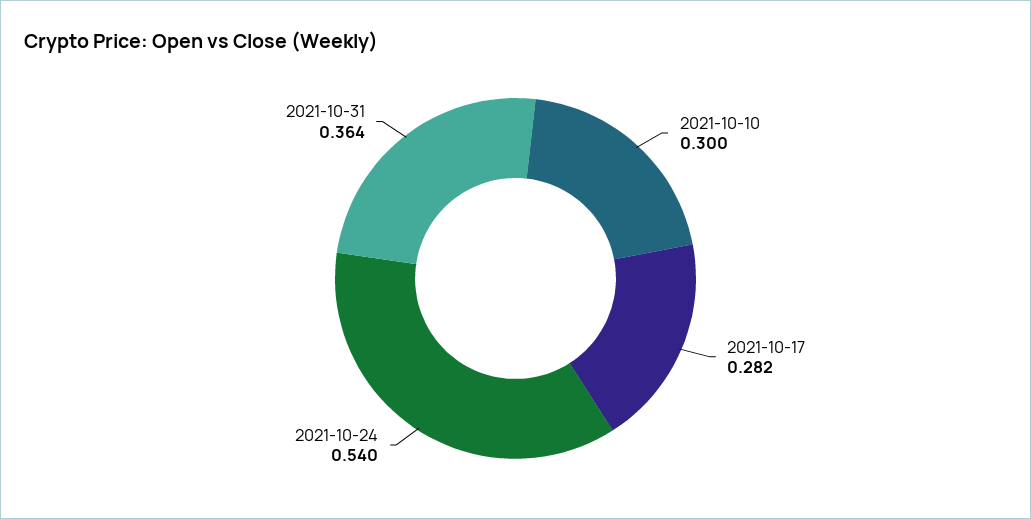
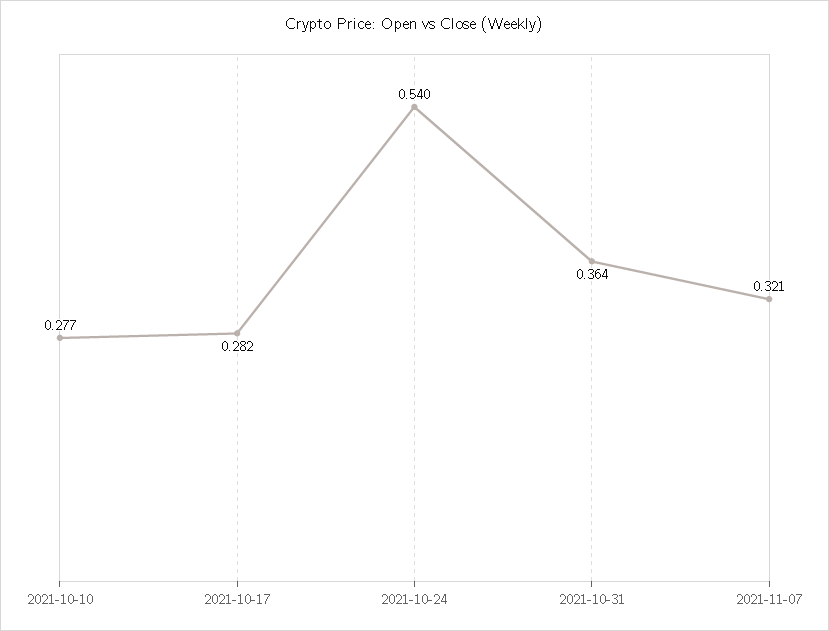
2021-10-10: 0.3 -> 0.277
2021-11-07: none -> 0.321

